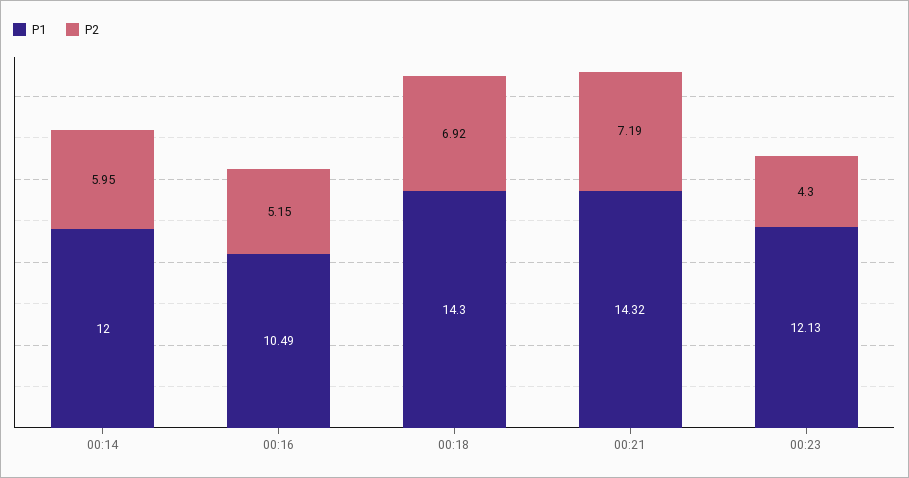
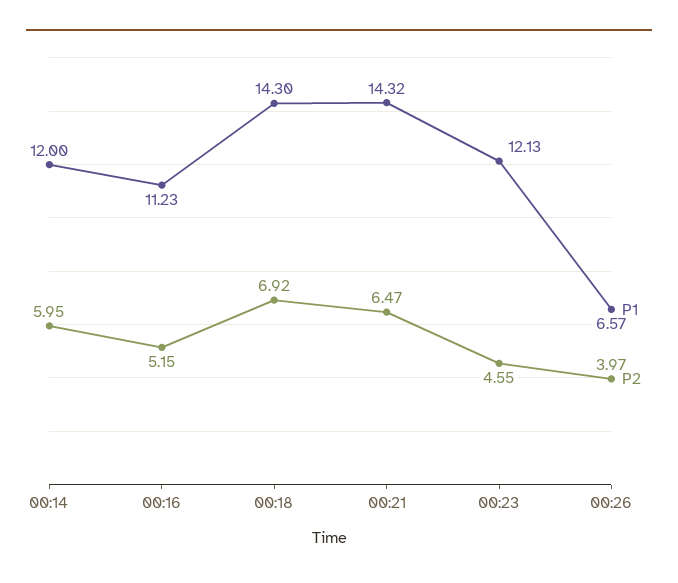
P1, 00:16: 10.49 -> 11.23
P2, 00:21: 7.19 -> 6.47
P2, 00:23: 4.3 -> 4.55
P1, 00:26: none -> 6.57
P2, 00:26: none -> 3.97

